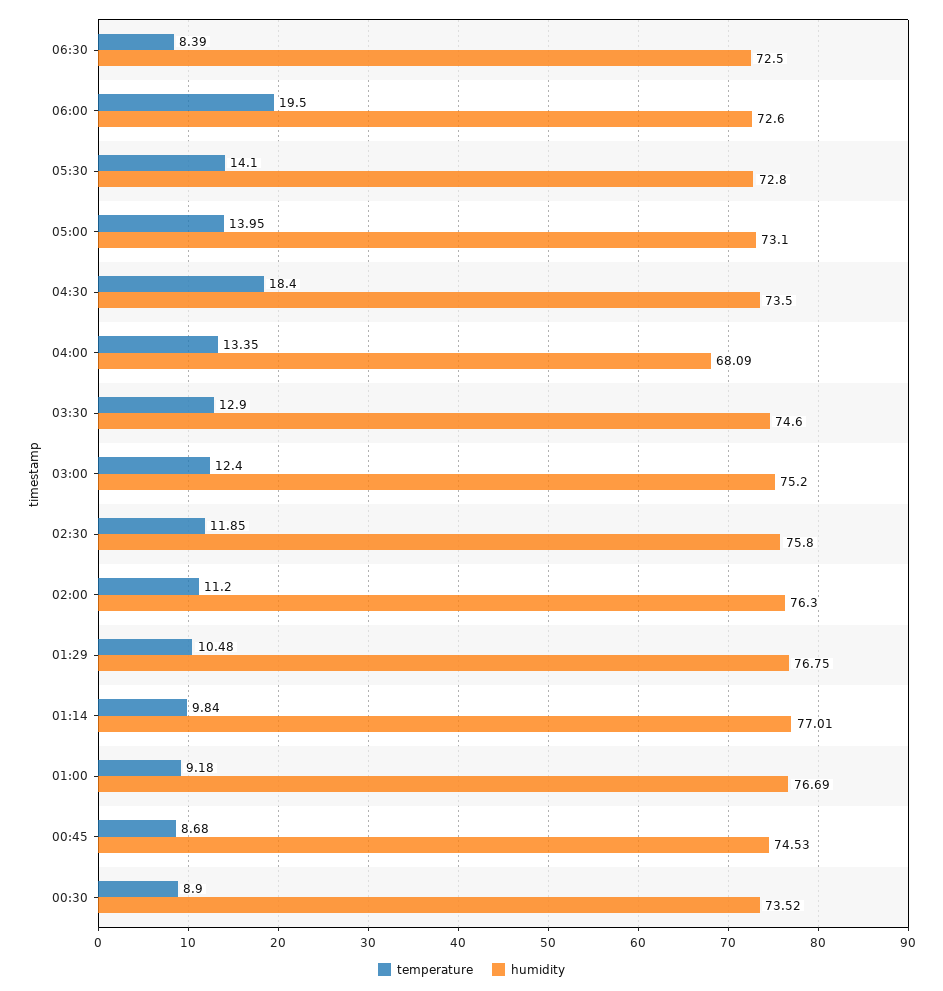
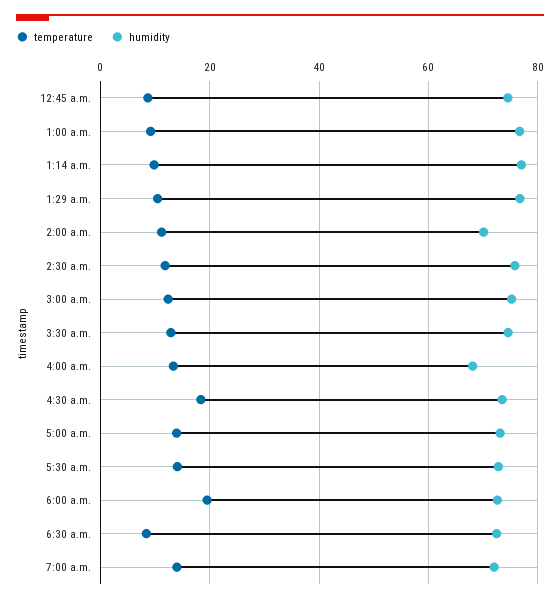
humidity, 02:00: 76.3 -> 70
temperature, 00:30: 8.9 -> none
humidity, 00:30: 73.52 -> none
temperature, 7:00 a.m.: none -> 14
humidity, 7:00 a.m.: none -> 72

